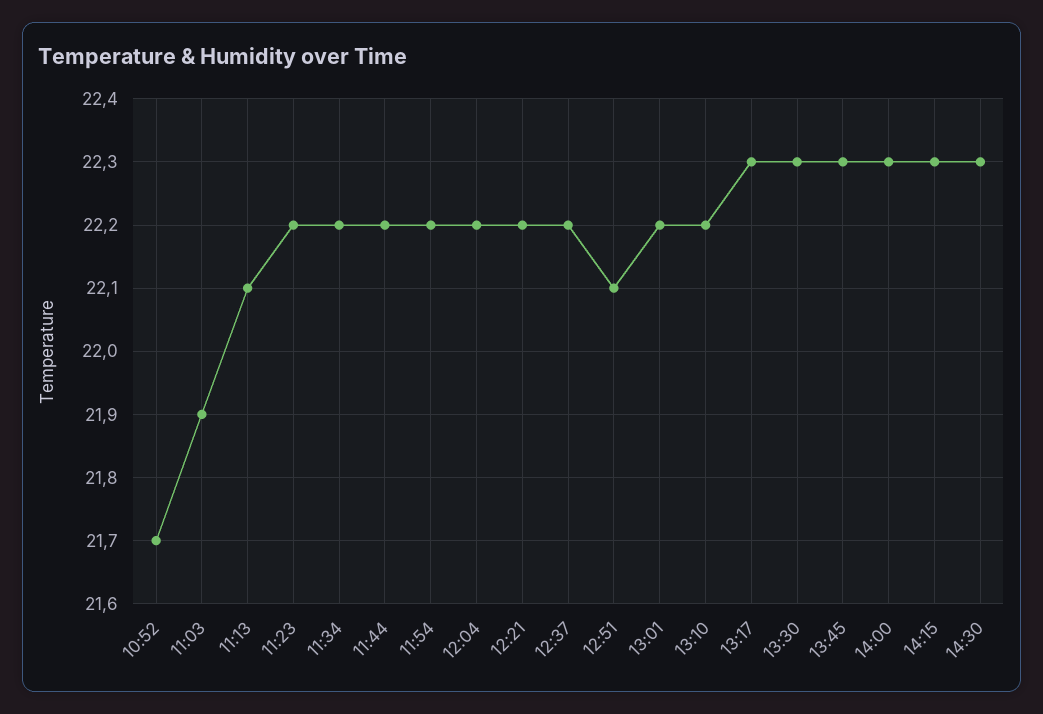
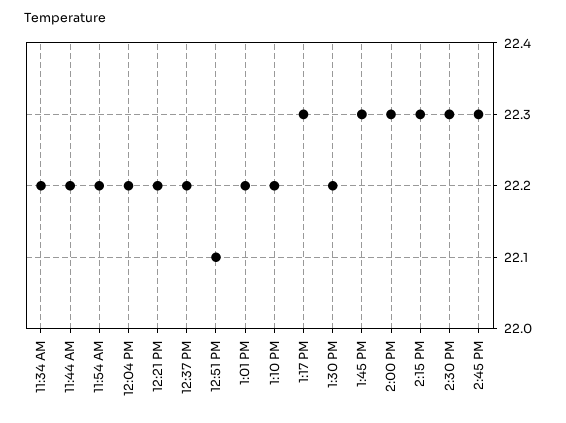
10:52: 21.7 -> none
11:03: 21.9 -> none
11:13: 22.1 -> none
11:23: 22.2 -> none
13:30: 22.3 -> 22.2
2:45 PM: none -> 22.3

